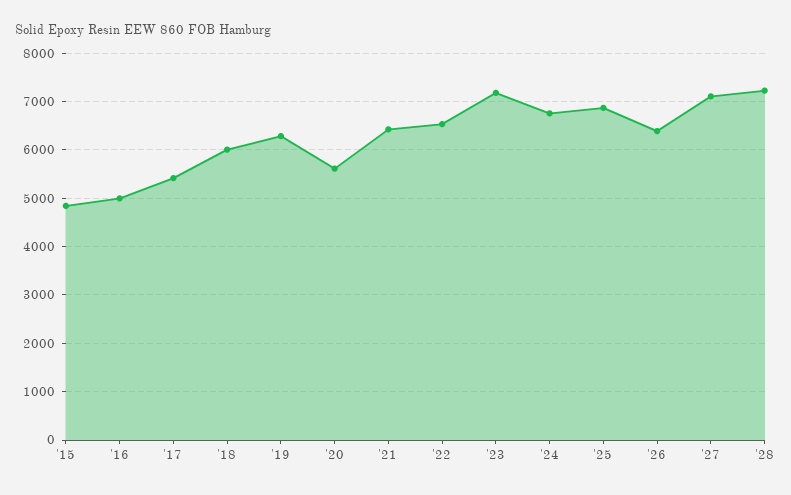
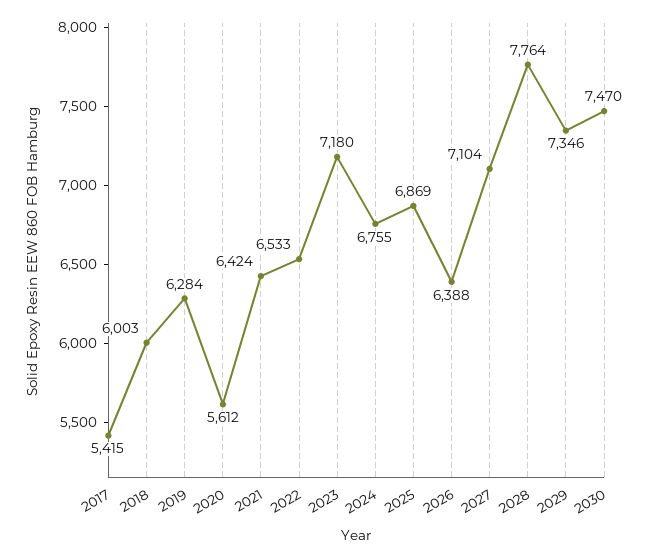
'15: 4800 -> none
'16: 5000 -> none
'28: 7200 -> 7764
2029: none -> 7346
2030: none -> 7470

